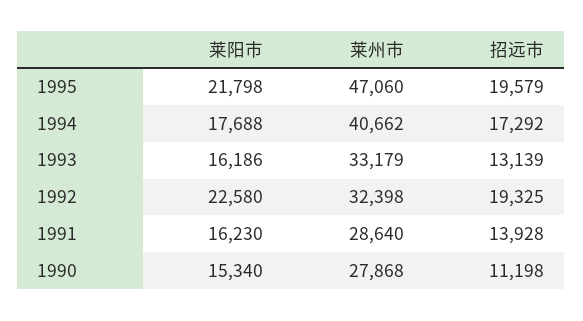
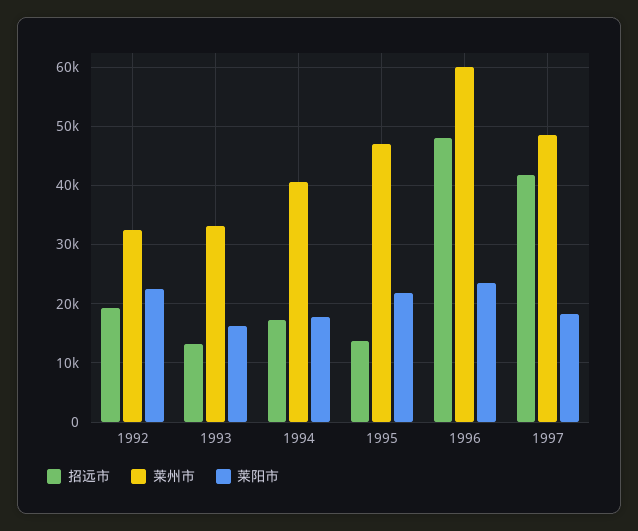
招远市, 1995: 19579 -> 14000
莱阳市, 1991: 16230 -> none
莱州市, 1991: 28640 -> none
招远市, 1991: 13928 -> none
莱阳市, 1990: 15340 -> none
莱州市, 1990: 27868 -> none
招远市, 1990: 11198 -> none
招远市, 1996: none -> 48000
莱州市, 1996: none -> 60000
莱阳市, 1996: none -> 24000
招远市, 1997: none -> 42000
莱州市, 1997: none -> 48000
莱阳市, 1997: none -> 18000

